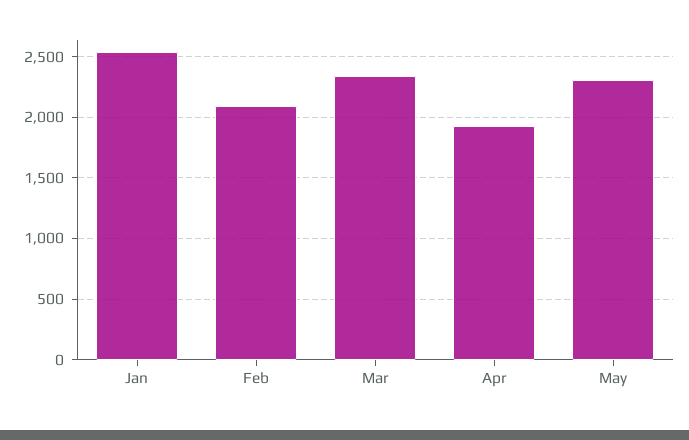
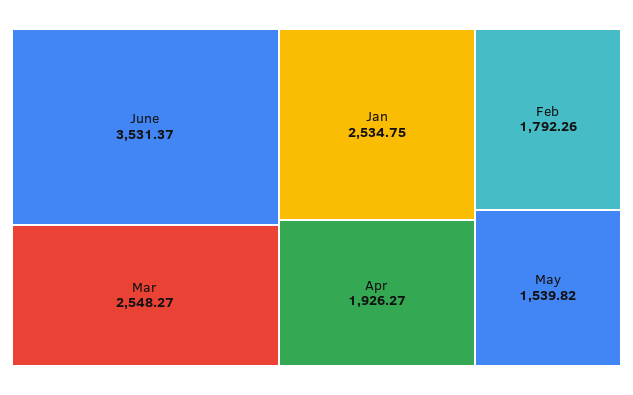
Feb: 2100 -> 1792.26
Mar: 2350 -> 2548.27
May: 2300 -> 1539.82
June: none -> 3531.37

